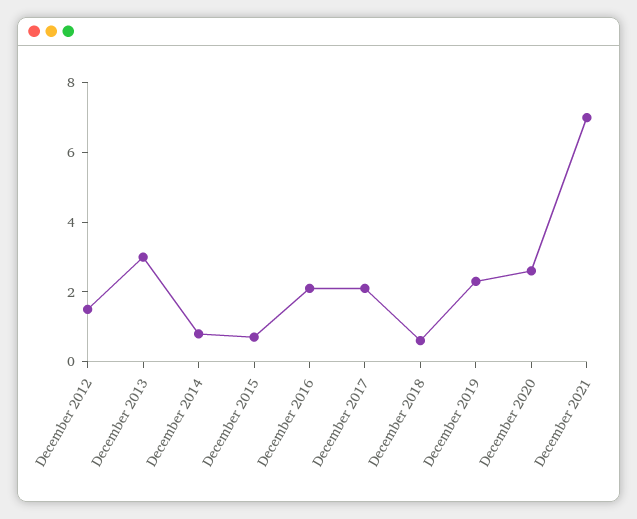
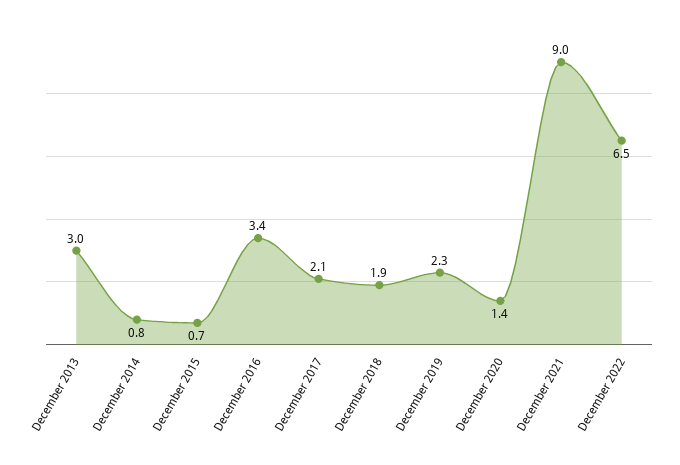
December 2012: 1.5 -> none
December 2016: 2 -> 3.4
December 2018: 0.5 -> 1.9
December 2020: 2.5 -> 1.4
December 2021: 7 -> 9
December 2022: none -> 6.5

